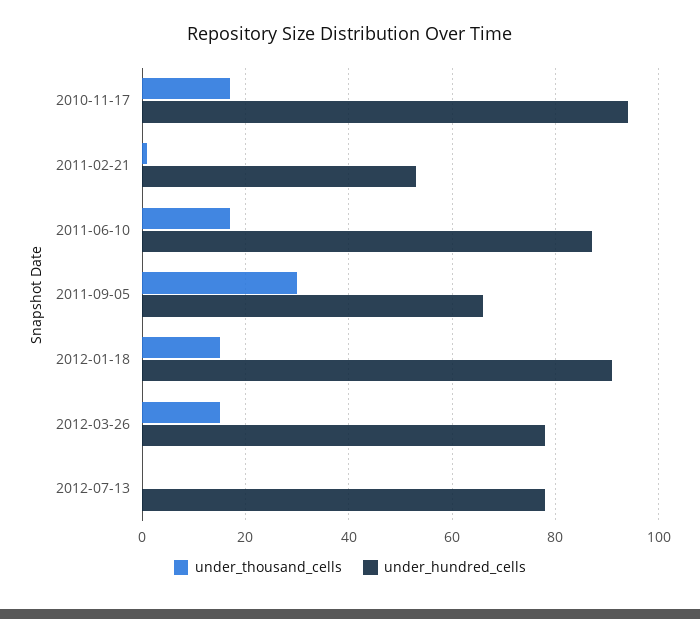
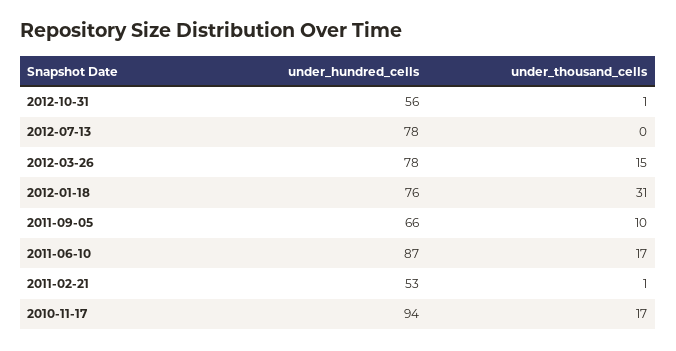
under_thousand_cells, 2011-09-05: 30 -> 10
under_thousand_cells, 2012-01-18: 15 -> 31
under_hundred_cells, 2012-01-18: 90 -> 76
under_hundred_cells, 2012-10-31: none -> 56
under_thousand_cells, 2012-10-31: none -> 1

